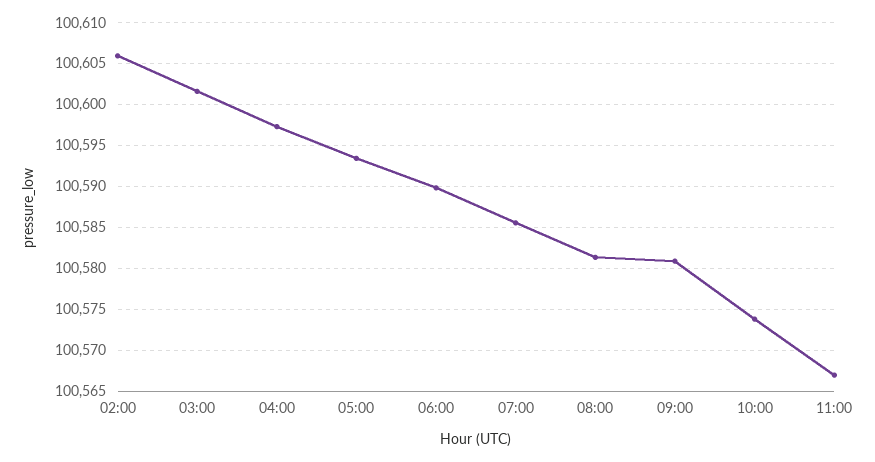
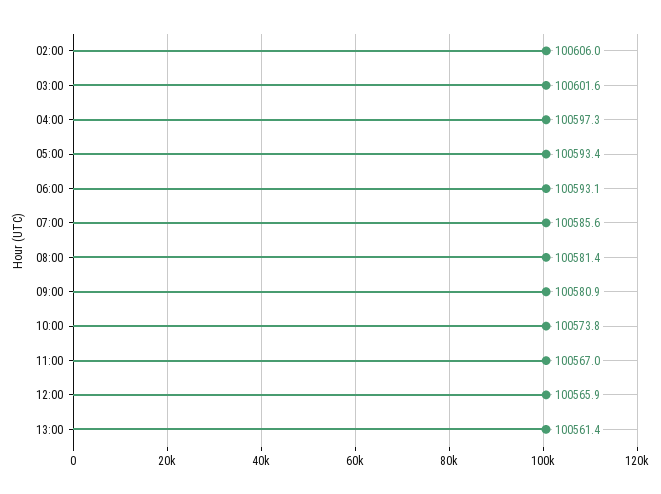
06:00: 100590 -> 100593.1
12:00: none -> 100565.9
13:00: none -> 100561.4

